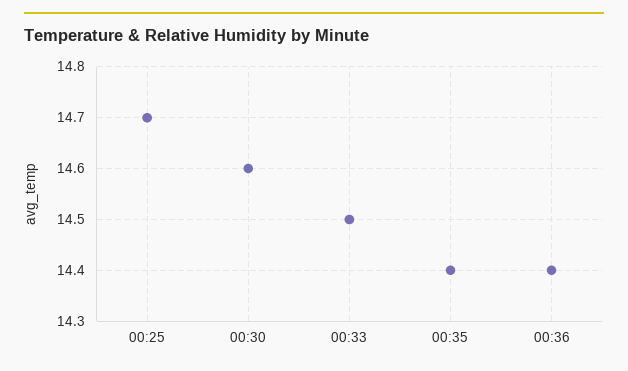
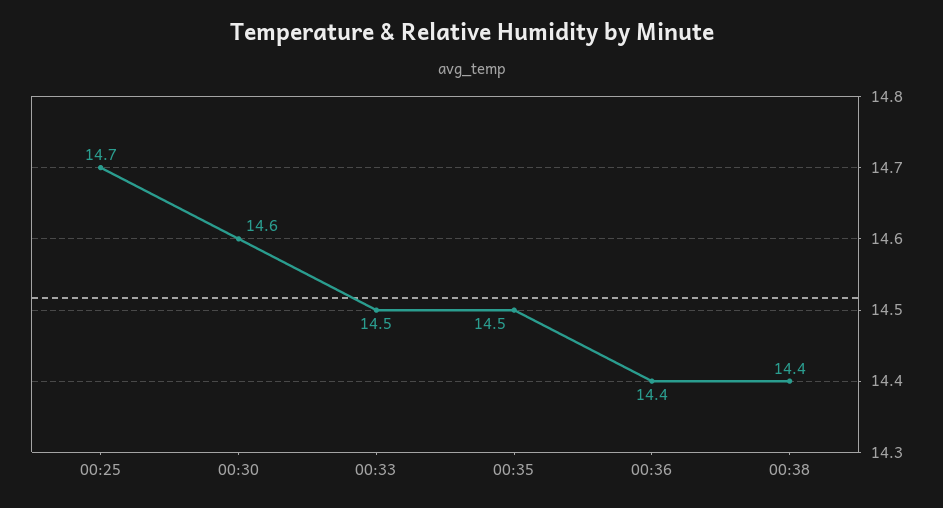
00:35: 14.4 -> 14.5
00:38: none -> 14.4

